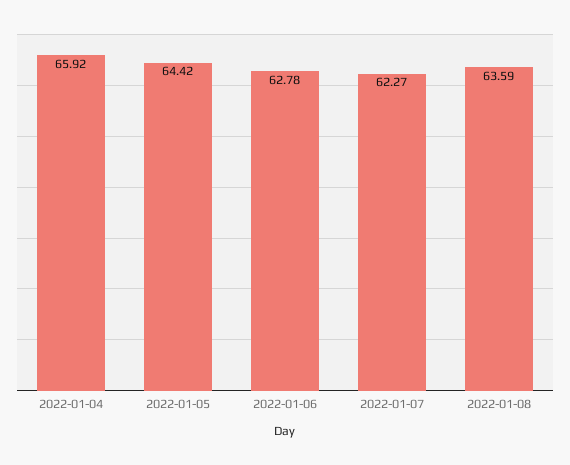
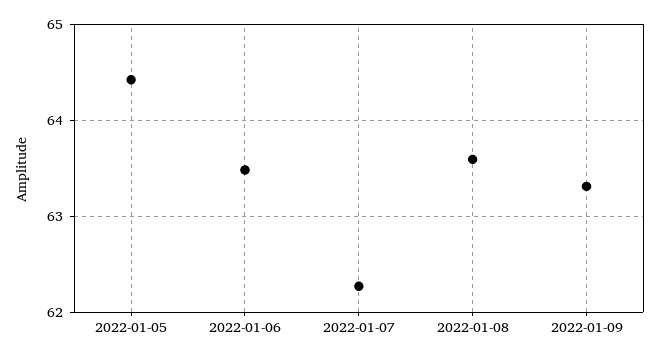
2022-01-04: 65.92 -> none
2022-01-06: 62.78 -> 63.5
2022-01-09: none -> 63.3

